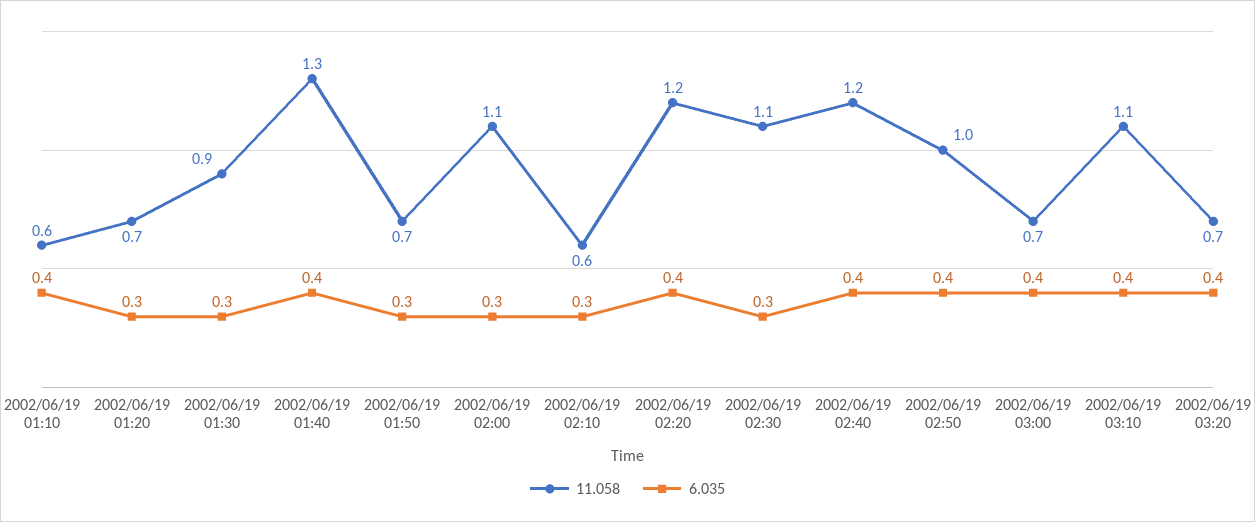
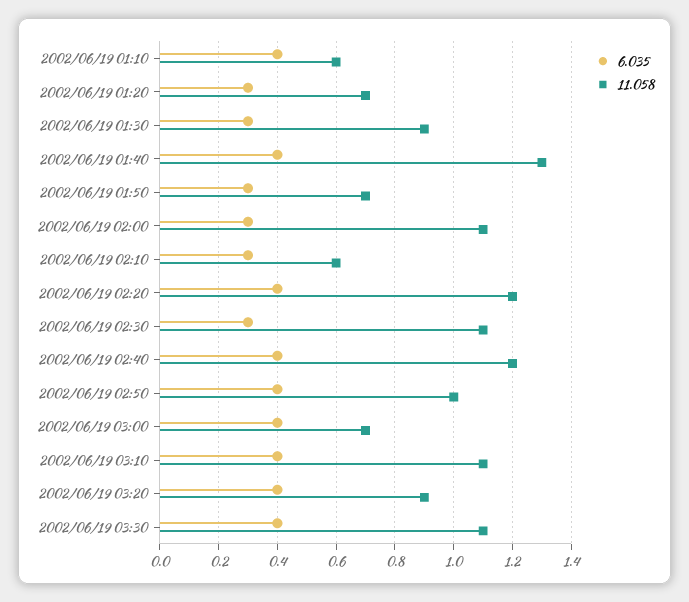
11.058, 2002/06/19 03:20: 0.7 -> 0.9
6.035, 2002/06/19 03:30: none -> 0.4
11.058, 2002/06/19 03:30: none -> 1.1

